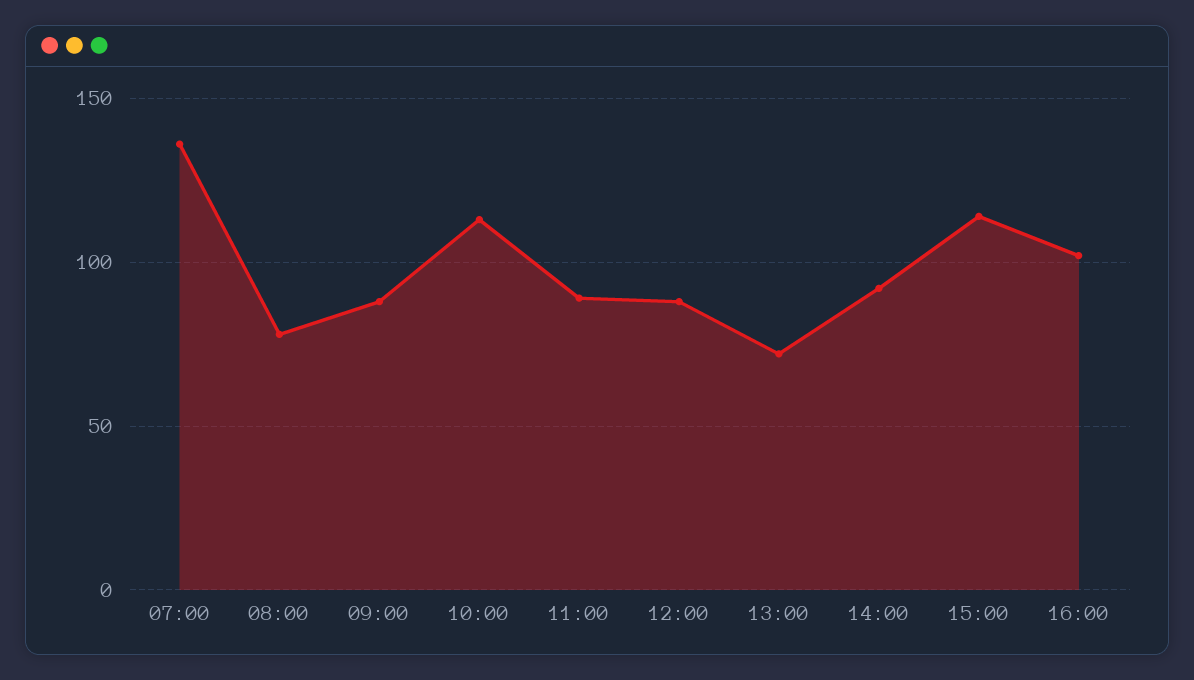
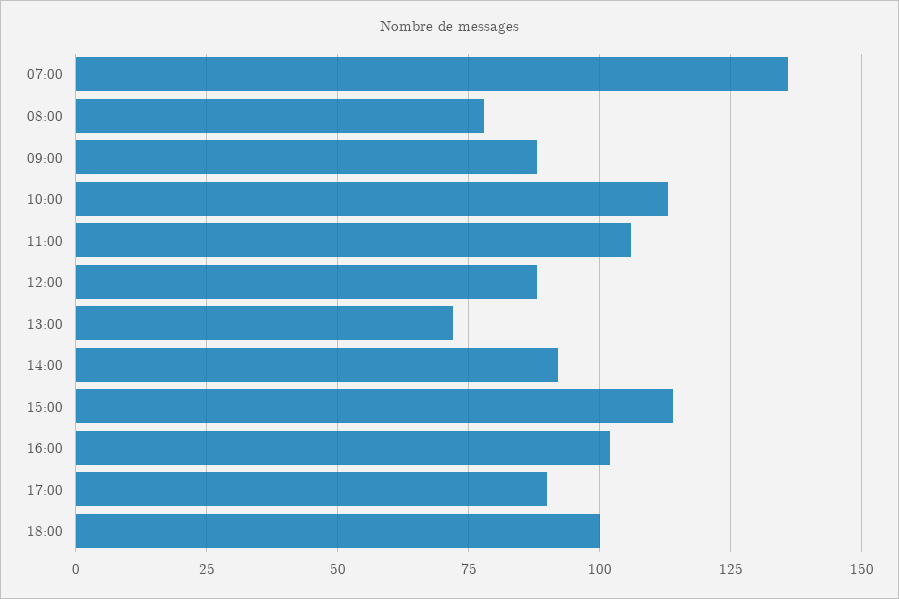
11:00: 90 -> 105
17:00: none -> 90
18:00: none -> 100

